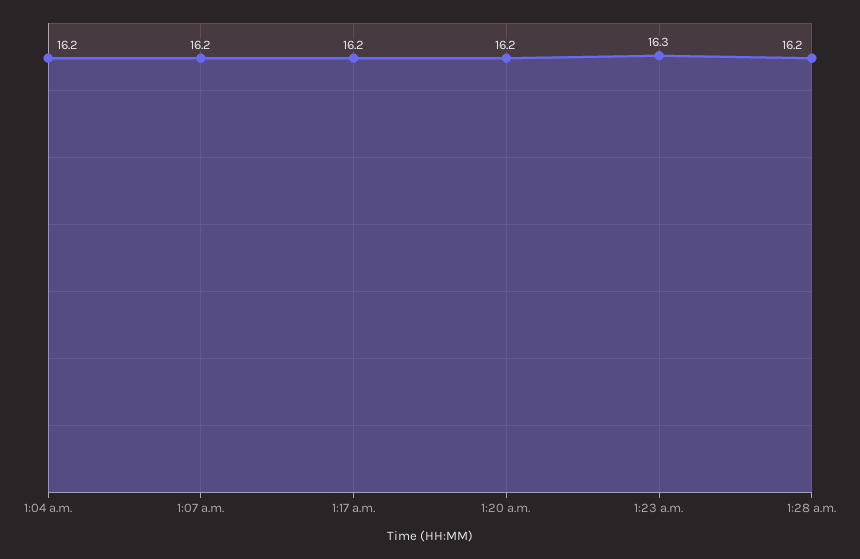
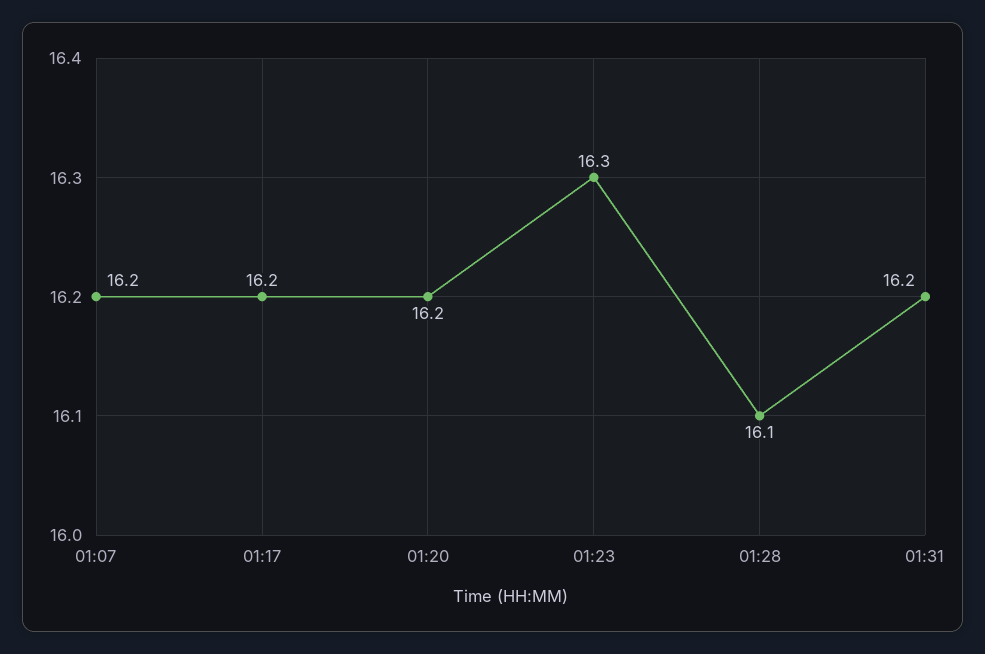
1:04 a.m.: 16.2 -> none
1:28 a.m.: 16.2 -> 16.1
01:31: none -> 16.2

